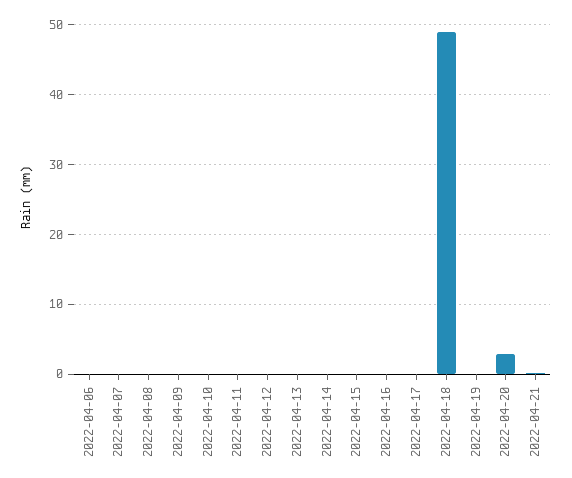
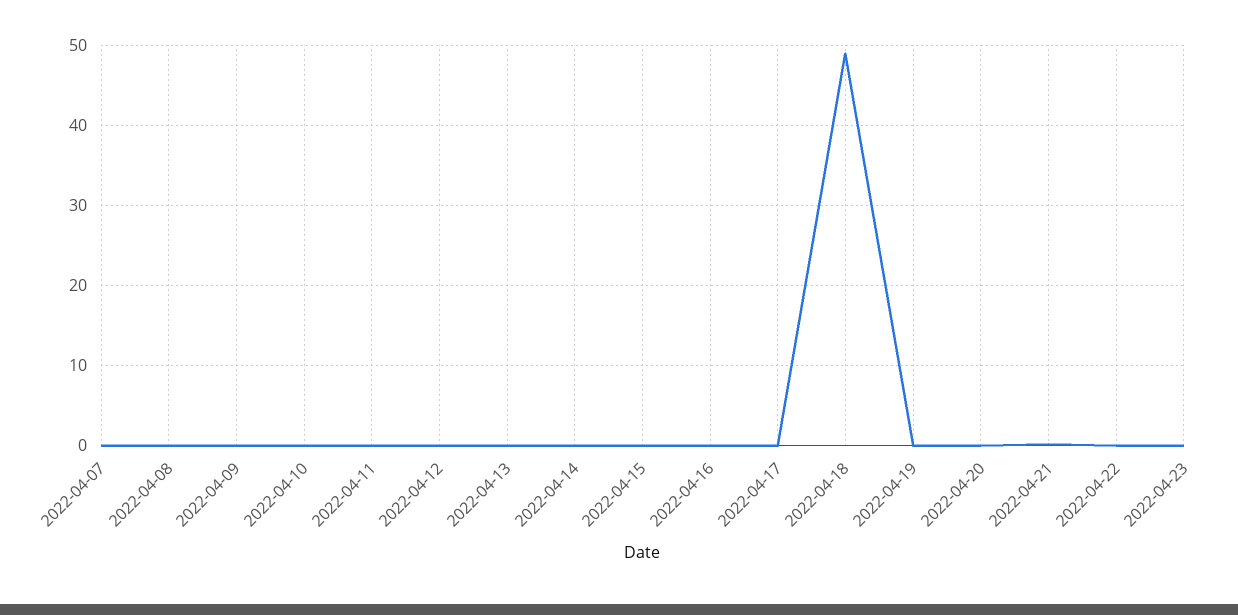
2022-04-06: 0 -> none
2022-04-20: 3 -> 0
2022-04-22: none -> 0
2022-04-23: none -> 0

